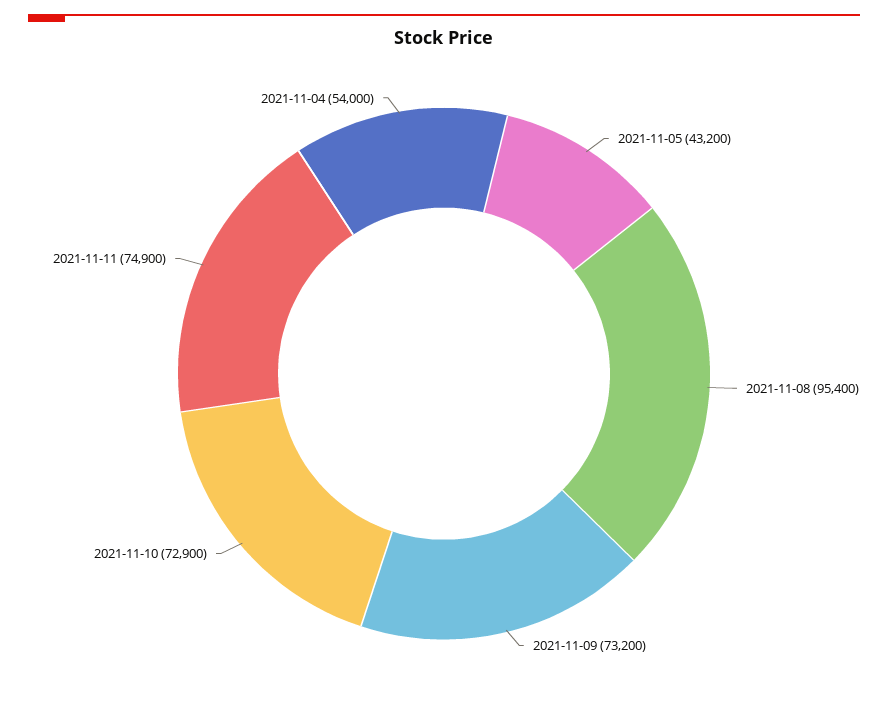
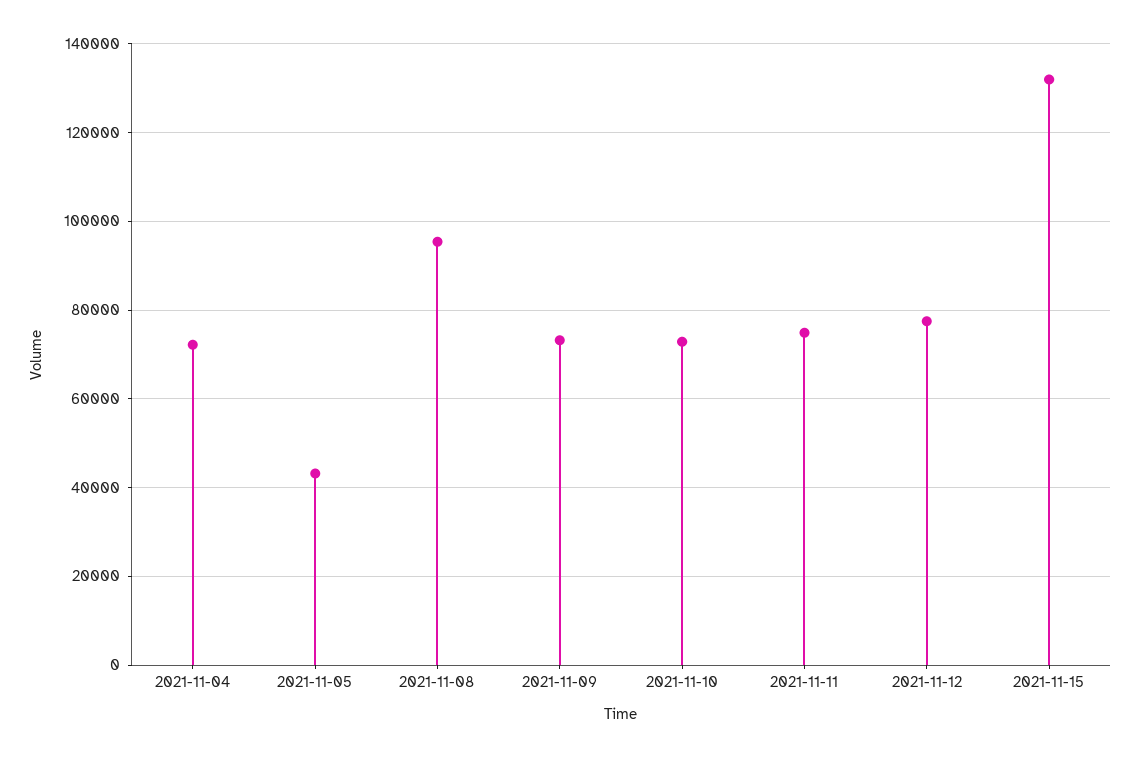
2021-11-04: 54000 -> 72000
2021-11-12: none -> 78000
2021-11-15: none -> 132000

